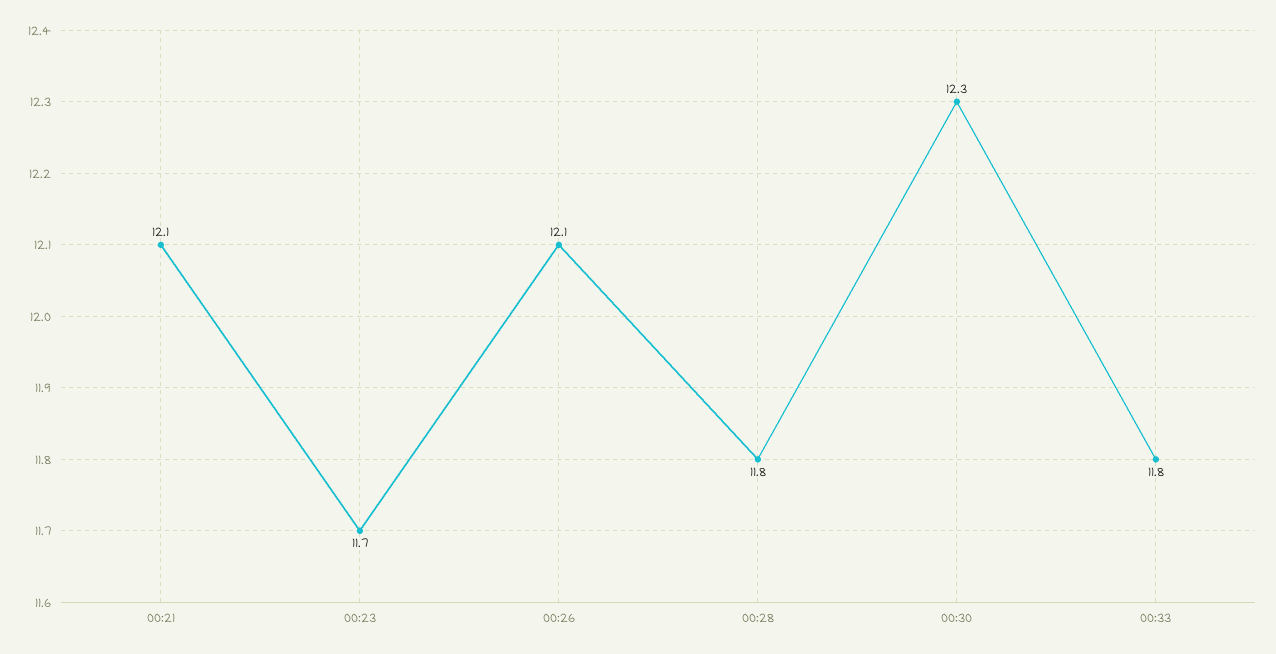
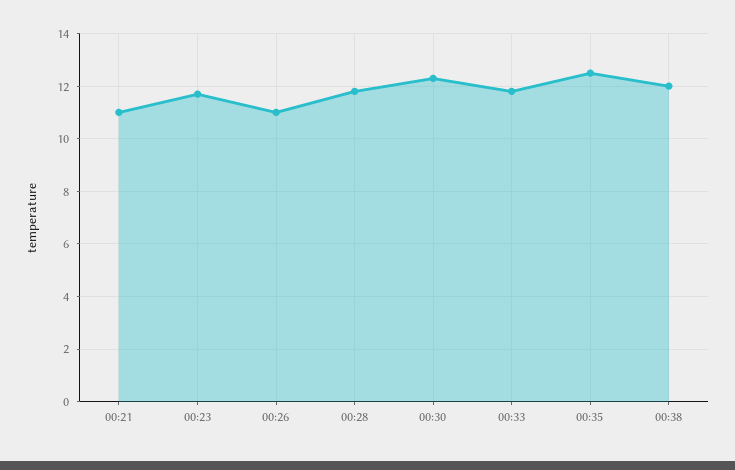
00:21: 12.1 -> 11
00:26: 12.1 -> 11
00:35: none -> 12.5
00:38: none -> 12

